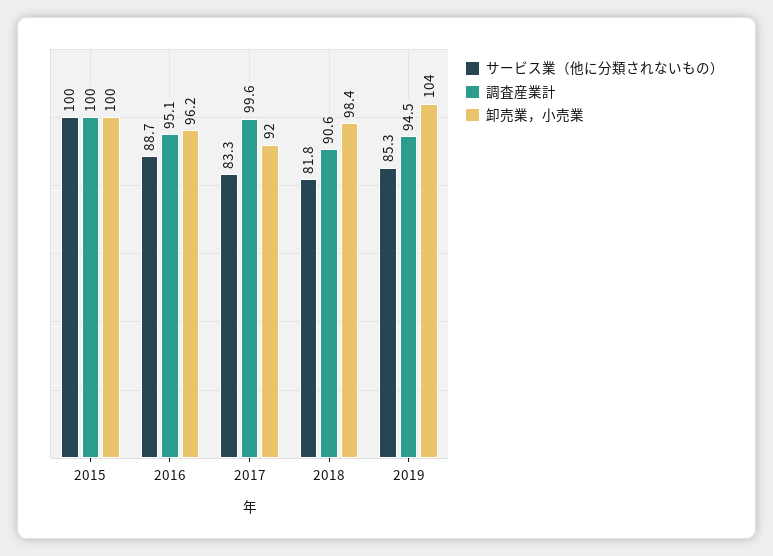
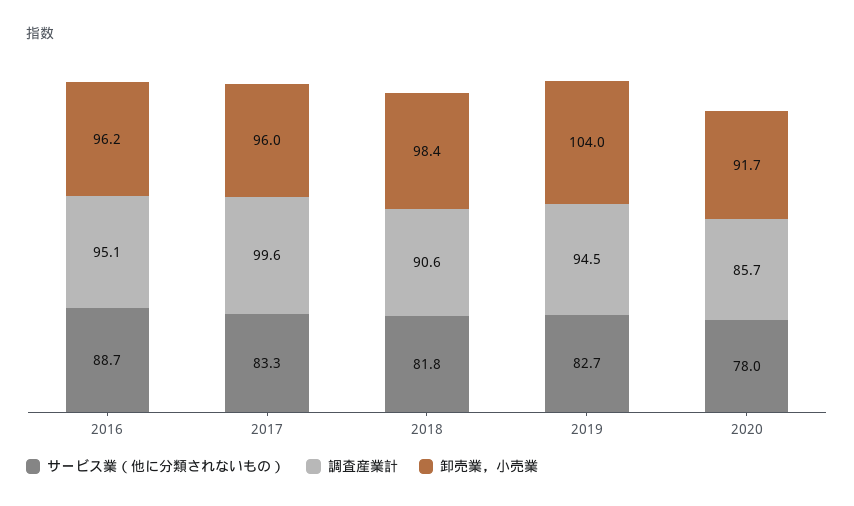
サービス業（他に分類されないもの）, 2015: 100 -> none
調査産業計, 2015: 100 -> none
卸売業，小売業, 2015: 100 -> none
卸売業，小売業, 2017: 92 -> 96
サービス業（他に分類されないもの）, 2019: 85.3 -> 82.7
サービス業（他に分類されないもの）, 2020: none -> 78
調査産業計, 2020: none -> 85.7
卸売業，小売業, 2020: none -> 91.7

